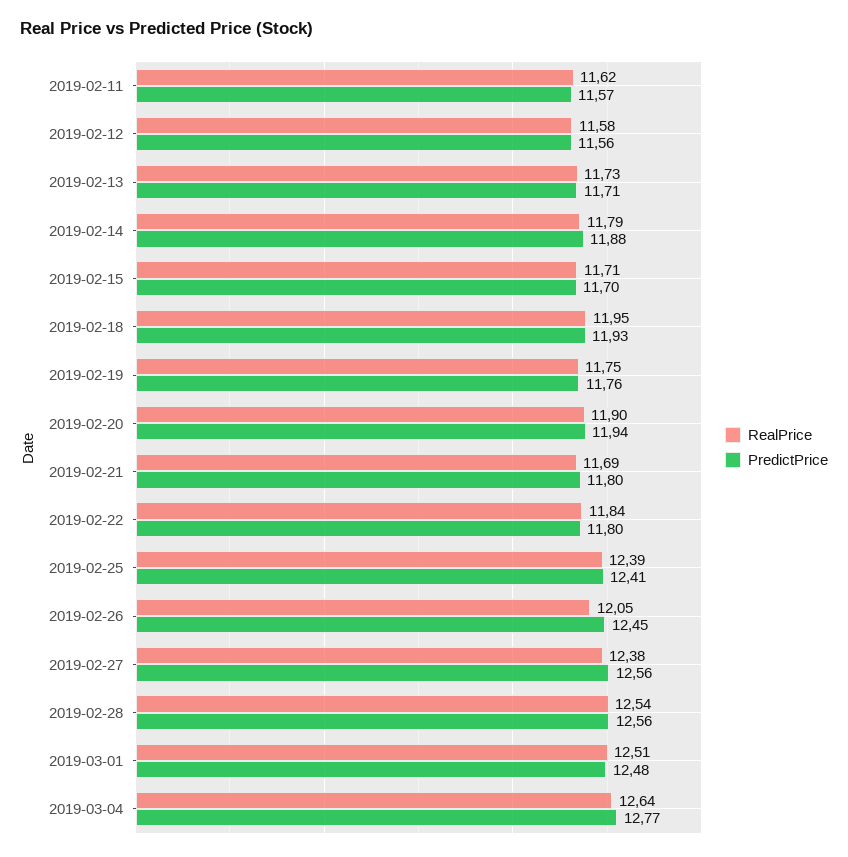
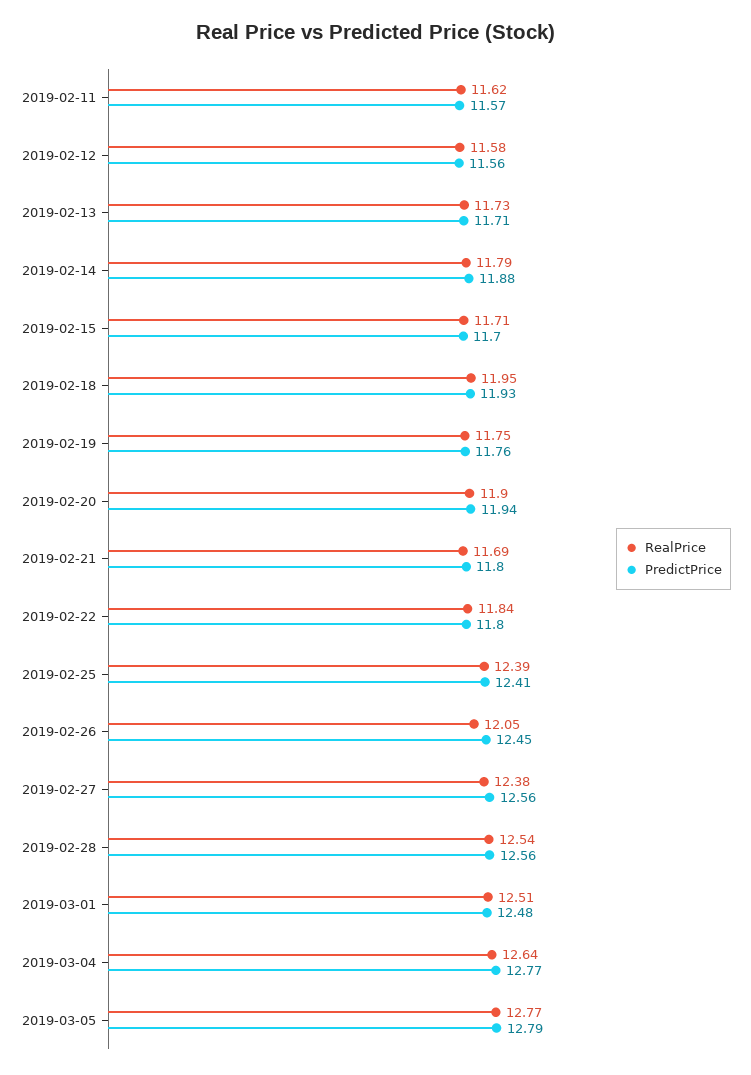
RealPrice, 2019-03-05: none -> 12.77
PredictPrice, 2019-03-05: none -> 12.79

